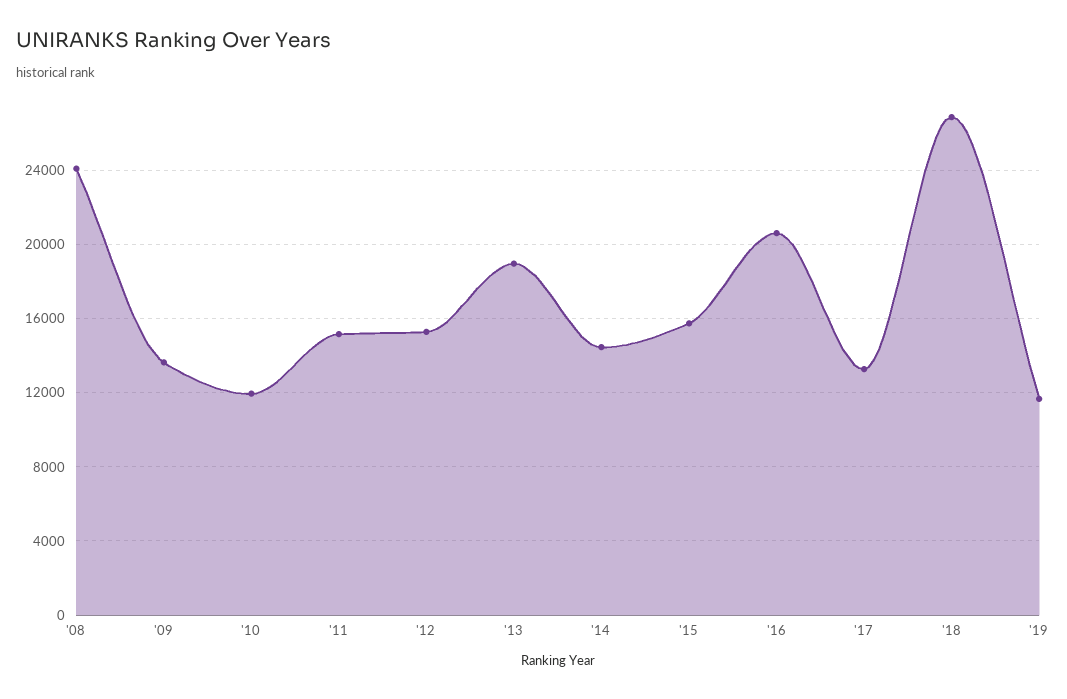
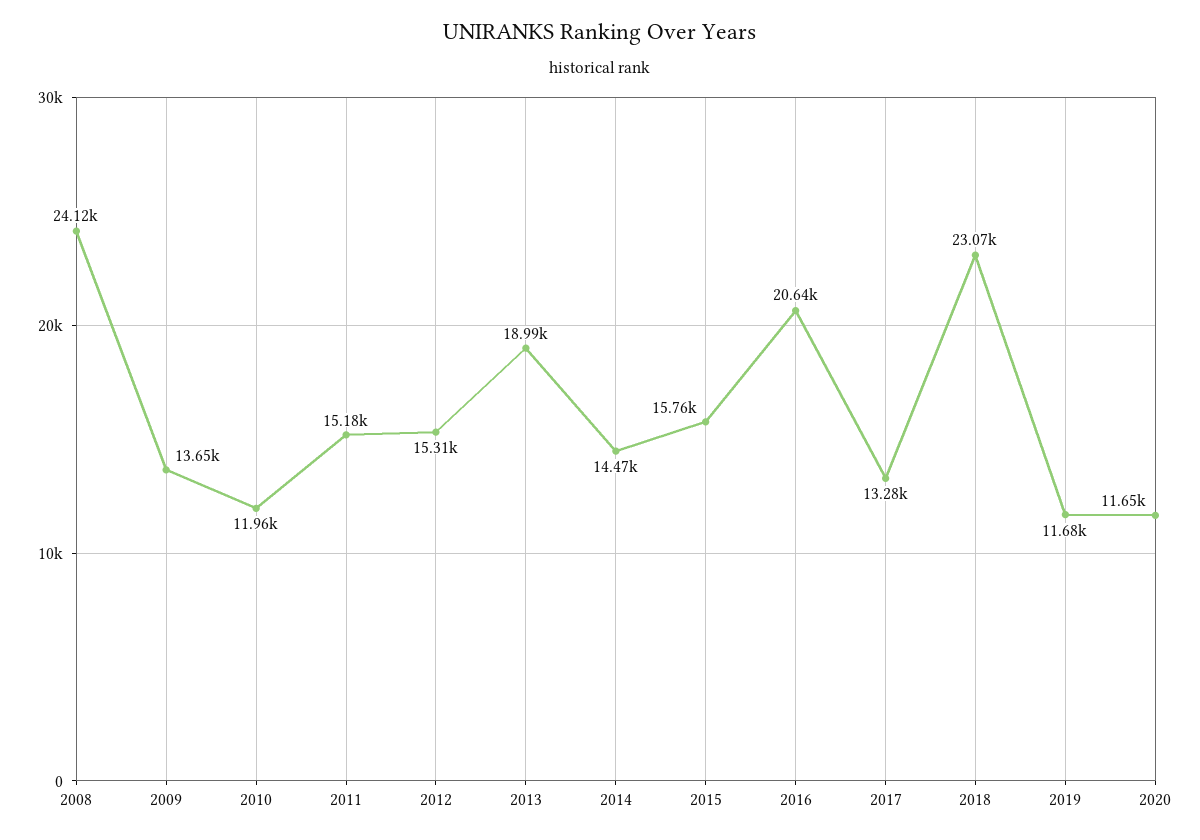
'18: 27000 -> 23070
2020: none -> 11650

